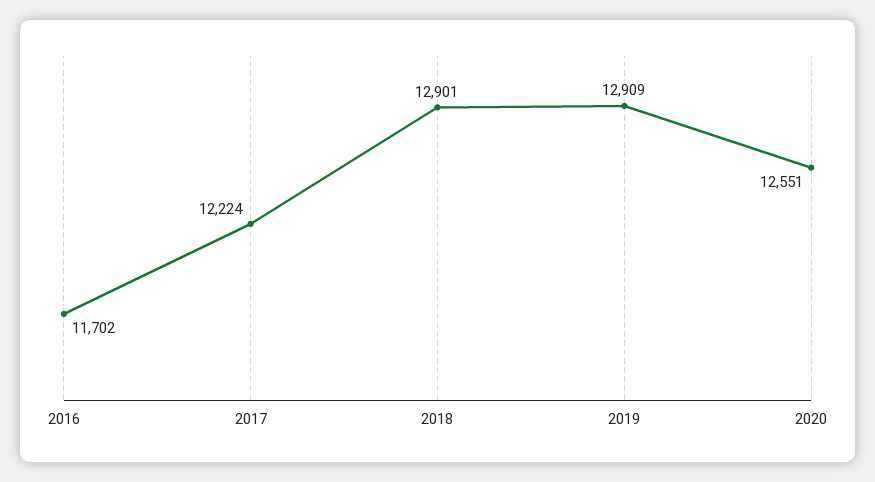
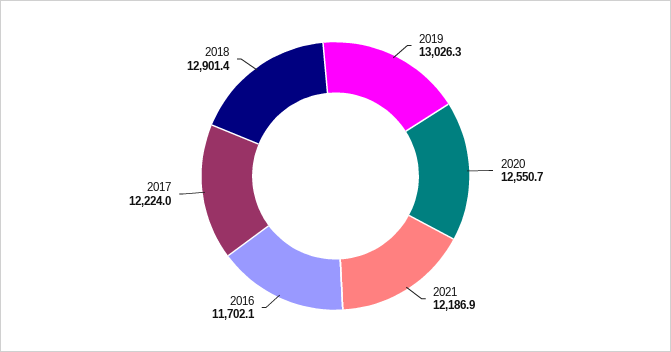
2019: 12909 -> 13026.3
2021: none -> 12186.9

